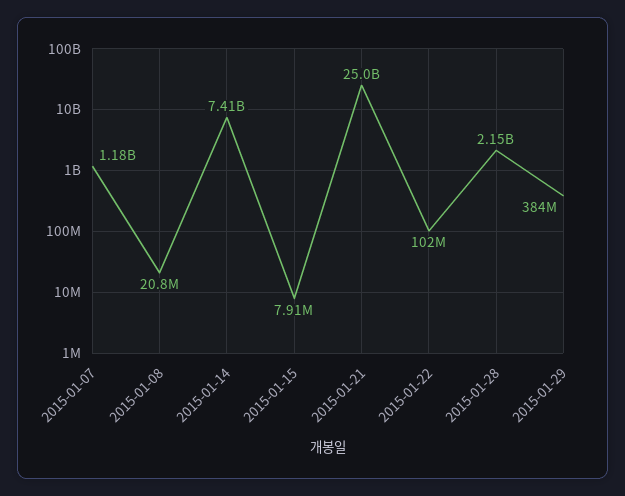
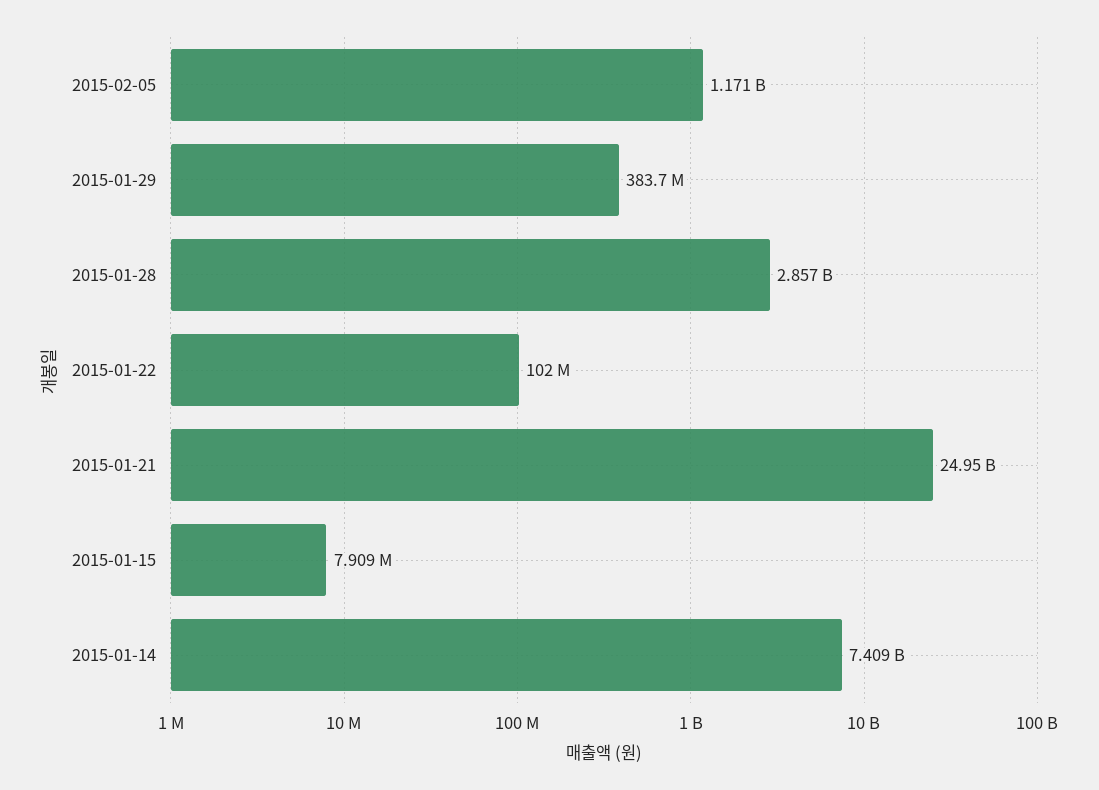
2015-01-07: 1180000000 -> none
2015-01-08: 20800000 -> none
2015-01-28: 2150000000 -> 2857000000
2015-02-05: none -> 1171000000

